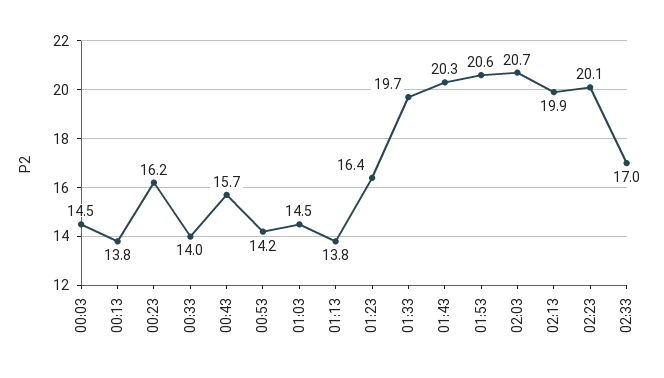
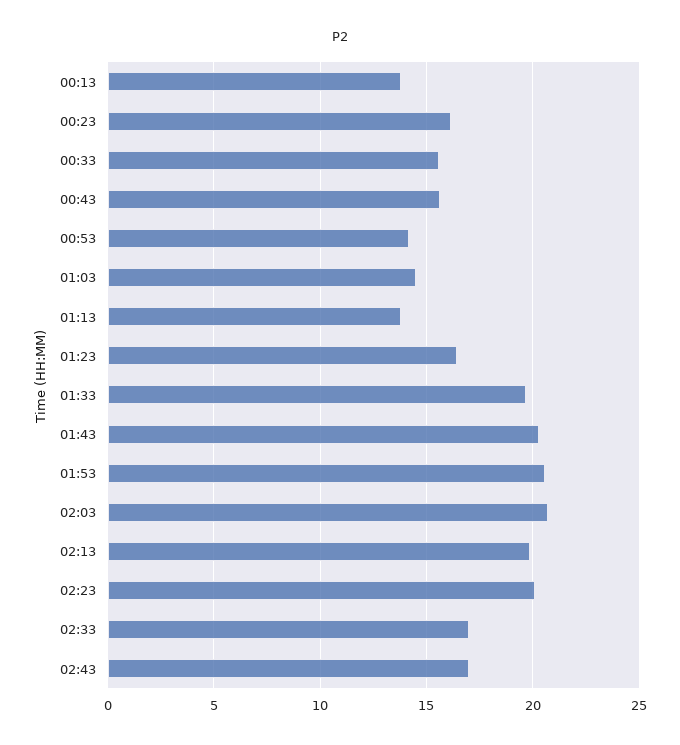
00:03: 14.5 -> none
00:33: 14 -> 15.5
02:43: none -> 17

